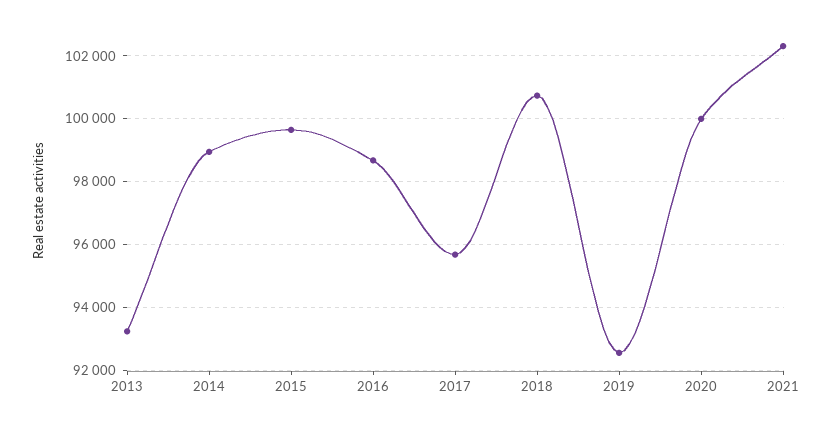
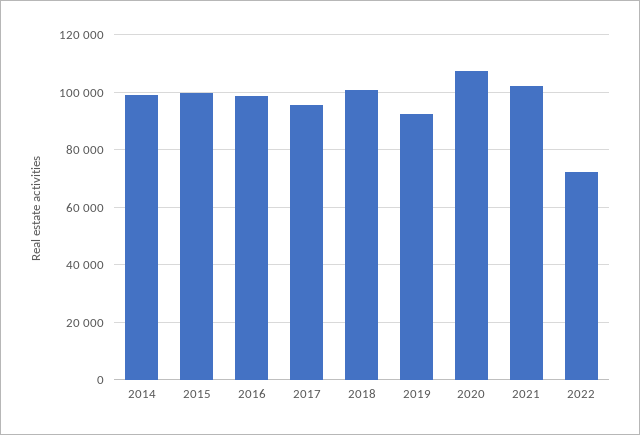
2013: 93200 -> none
2020: 100000 -> 107500
2022: none -> 72500

